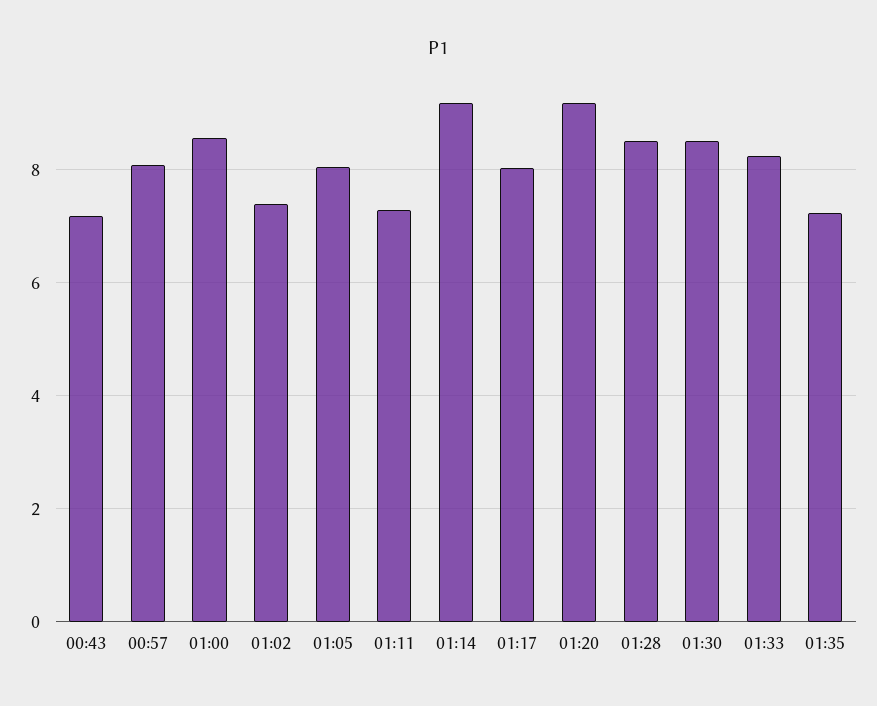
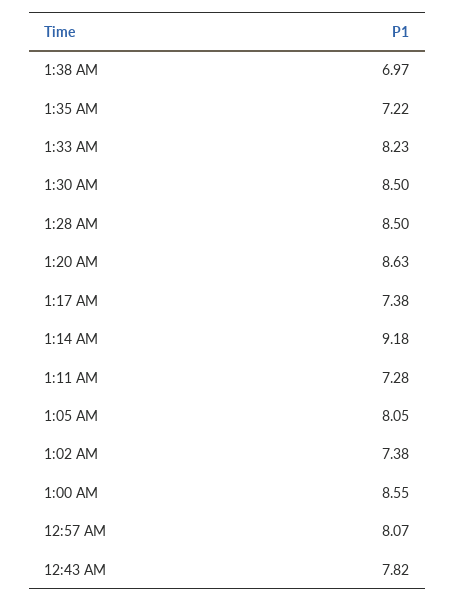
00:43: 7.2 -> 7.82
01:17: 8 -> 7.38
01:20: 9.2 -> 8.63
1:38 AM: none -> 6.97

